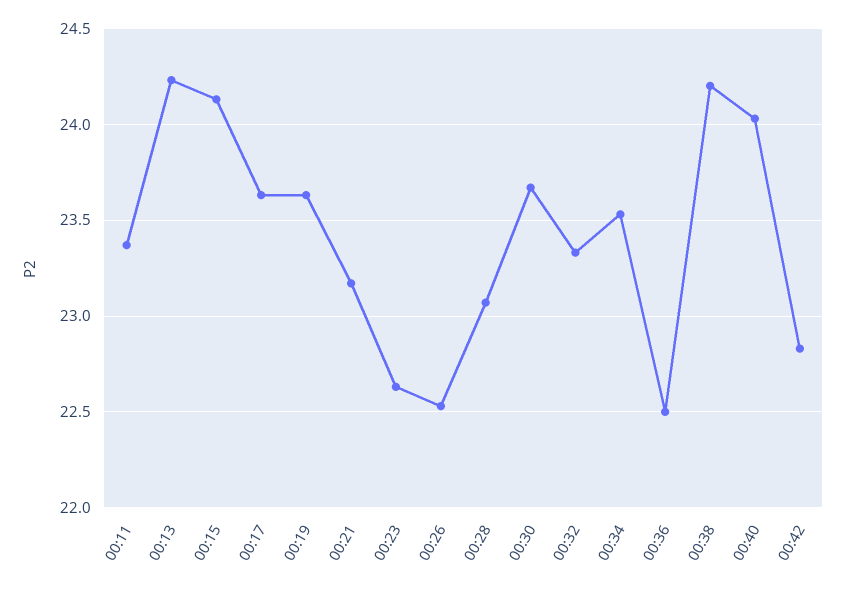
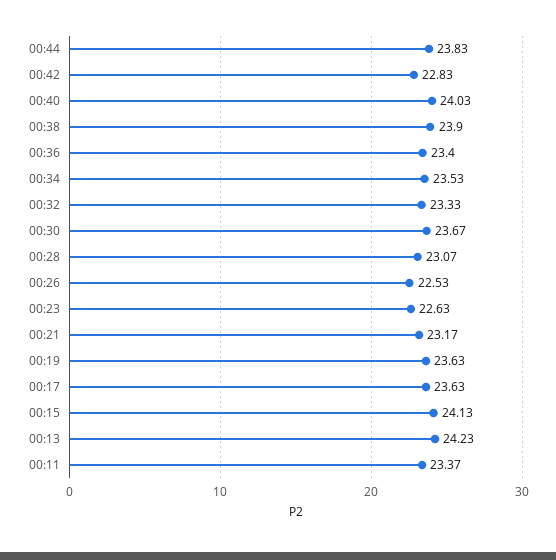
00:36: 22.5 -> 23.4
00:38: 24.2 -> 23.9
00:44: none -> 23.83

